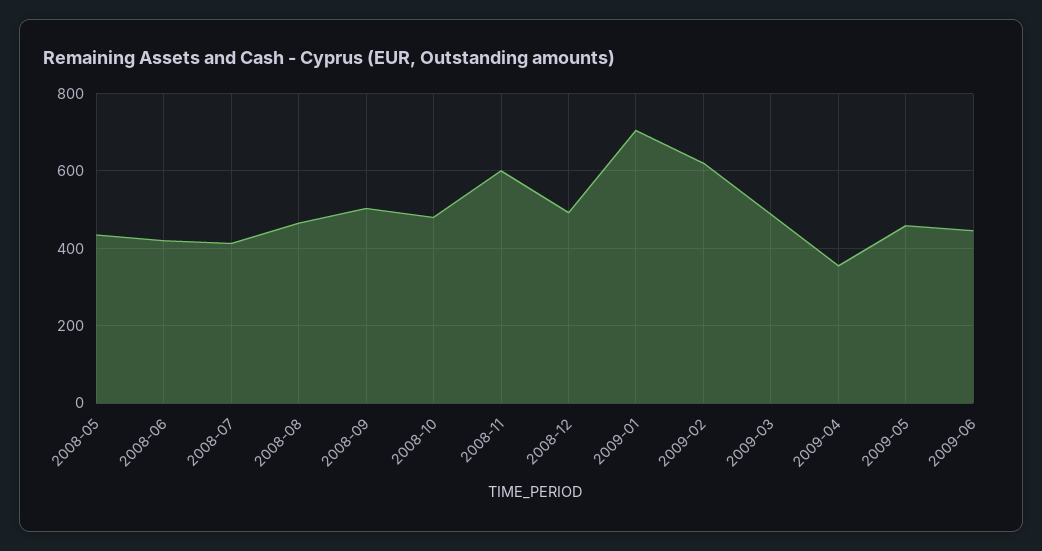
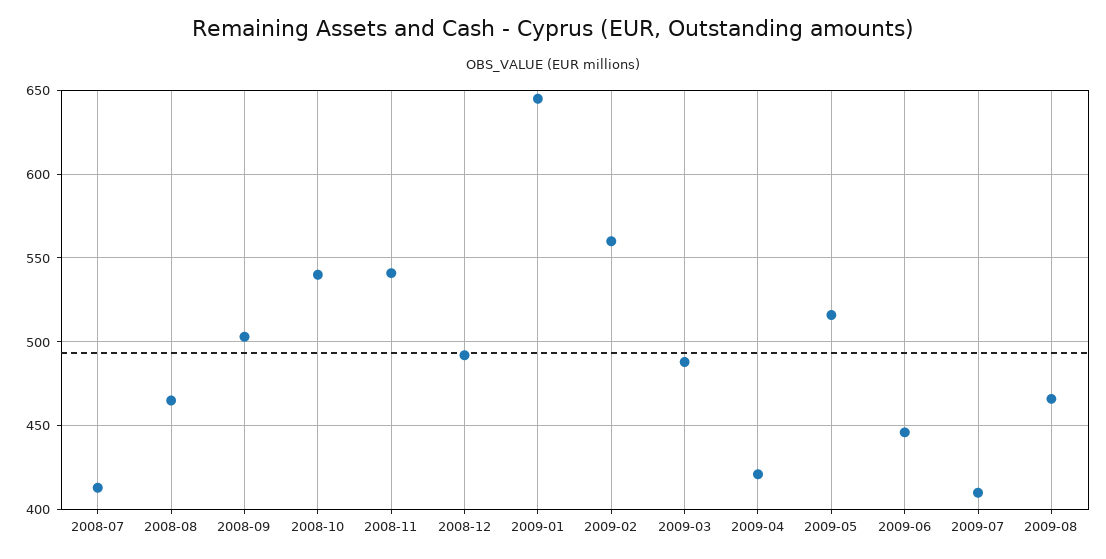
2008-05: 440 -> none
2008-06: 420 -> none
2008-10: 480 -> 540
2008-11: 600 -> 540
2009-01: 700 -> 645
2009-02: 620 -> 560
2009-04: 360 -> 420
2009-05: 460 -> 515
2009-07: none -> 410
2009-08: none -> 465

